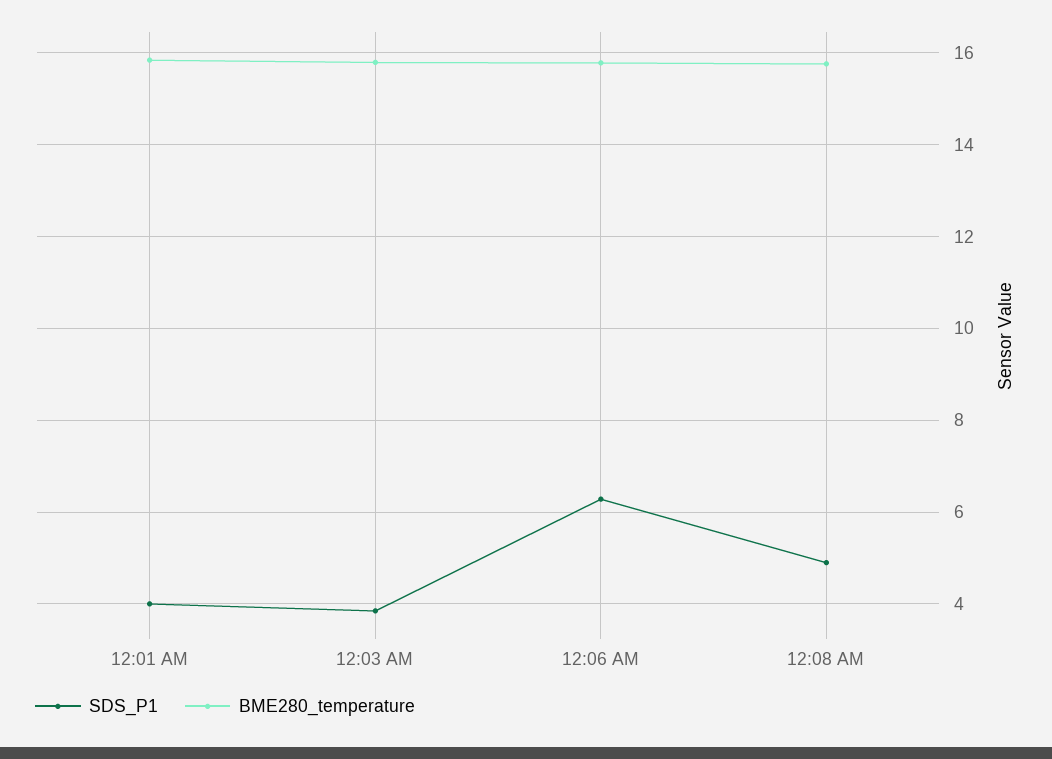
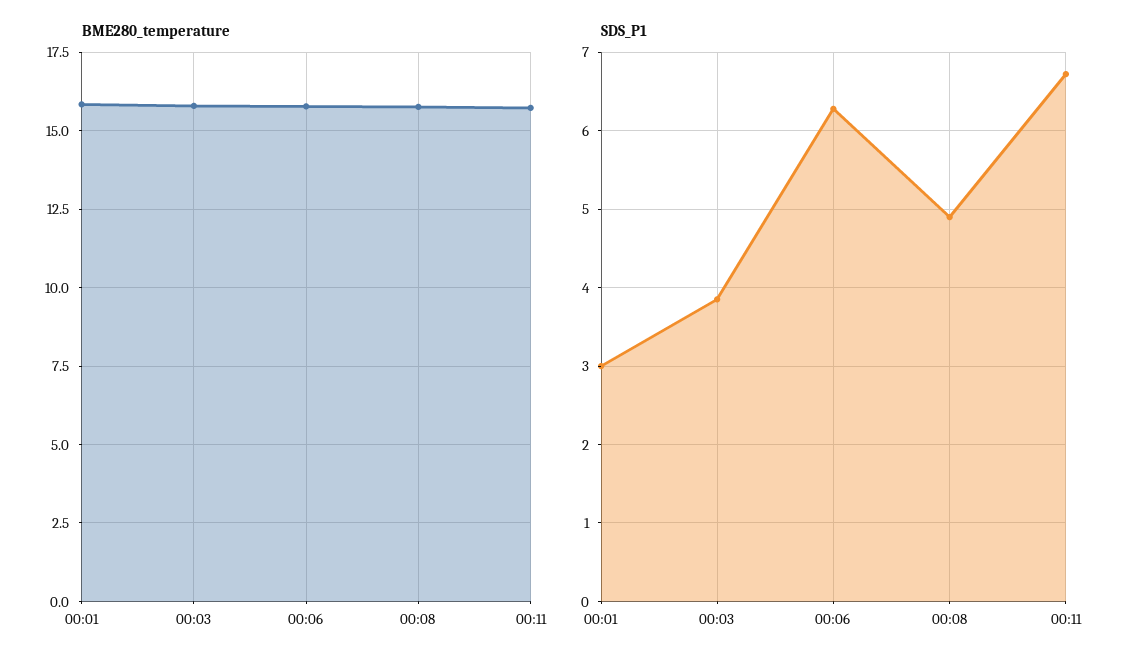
SDS_P1, 12:01 AM: 4 -> 3
BME280_temperature, 00:11: none -> 15.75
SDS_P1, 00:11: none -> 6.7

